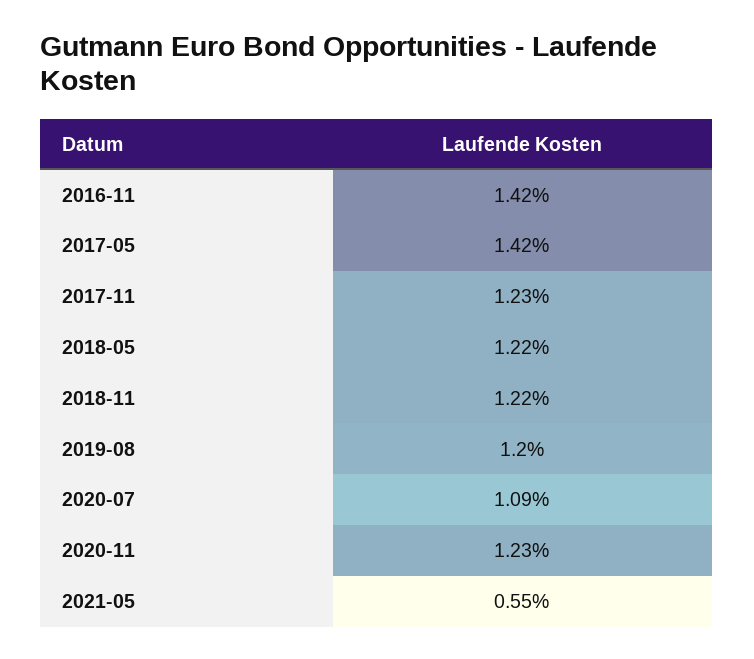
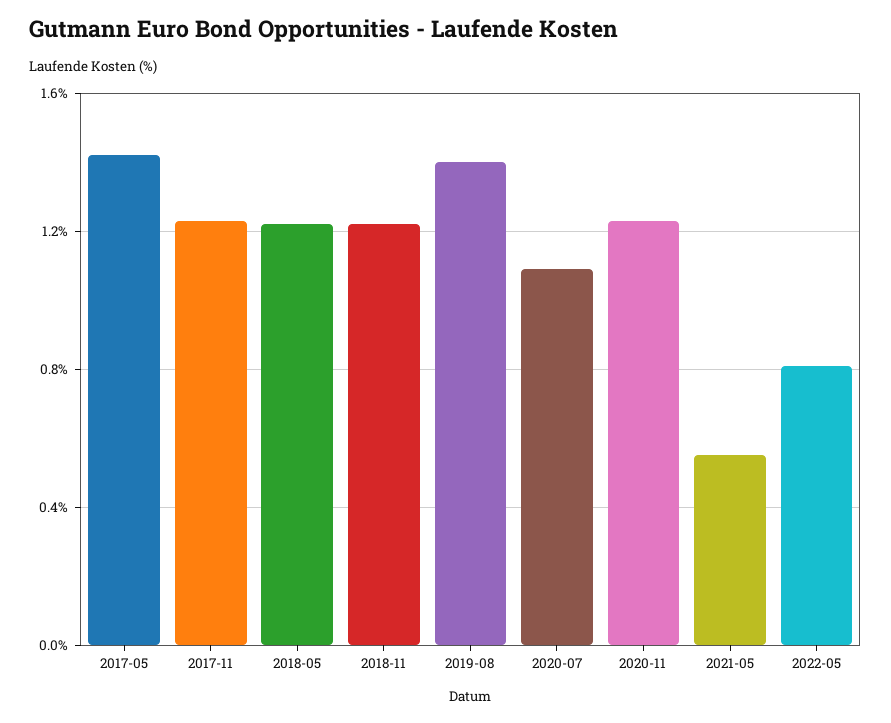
2016-11: 1.42 -> none
2019-08: 1.2 -> 1.4
2022-05: none -> 0.8

